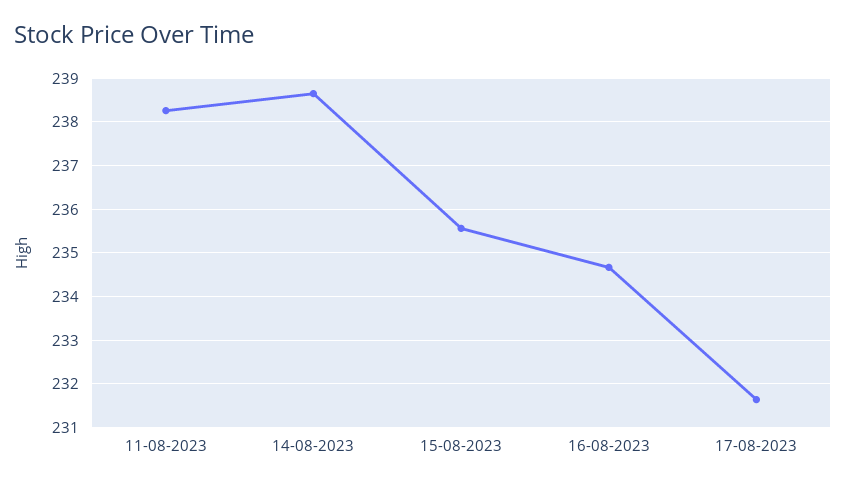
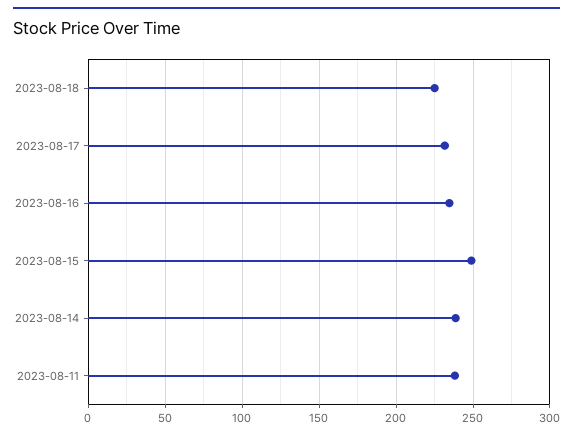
15-08-2023: 235.6 -> 250
2023-08-18: none -> 225

